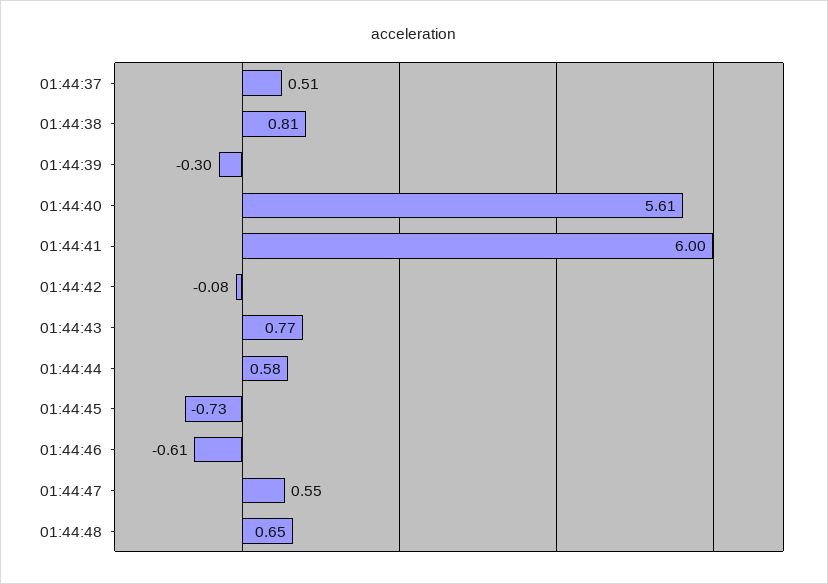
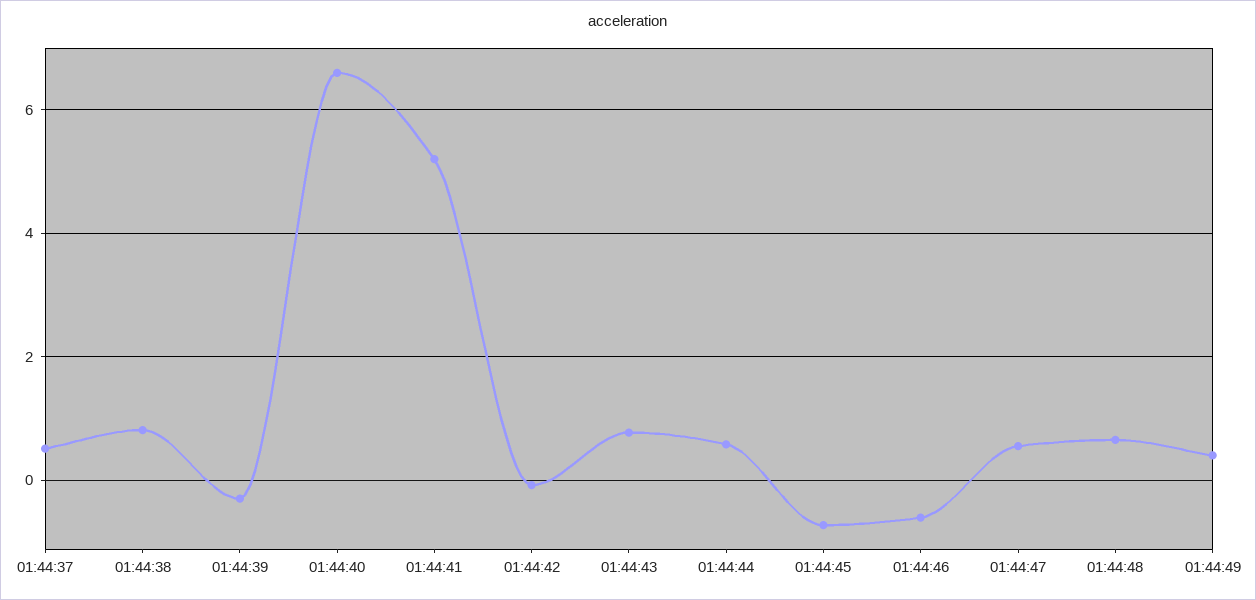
01:44:40: 5.61 -> 6.6
01:44:41: 6 -> 5.2
01:44:49: none -> 0.4

